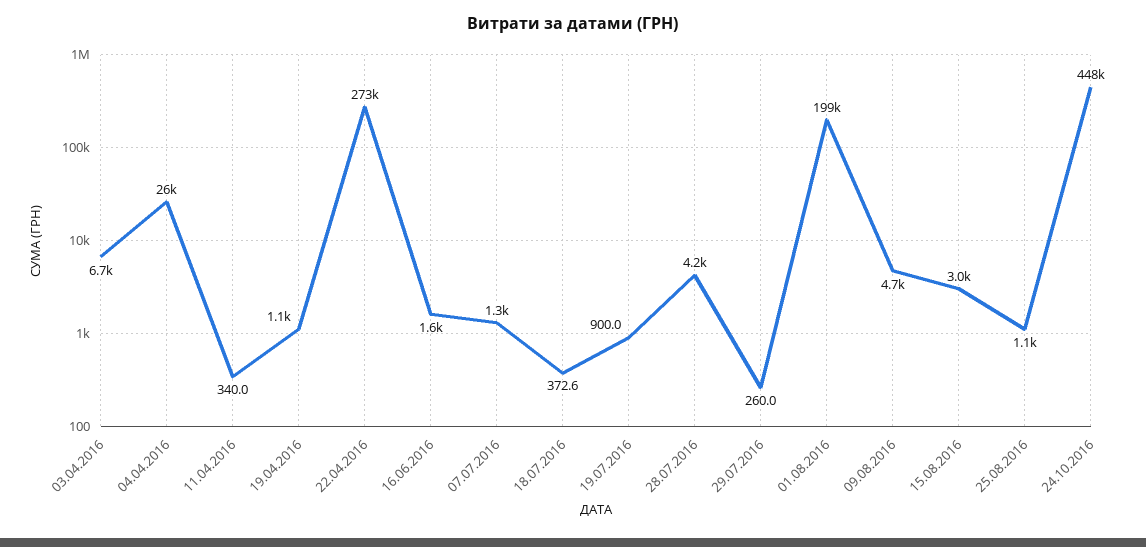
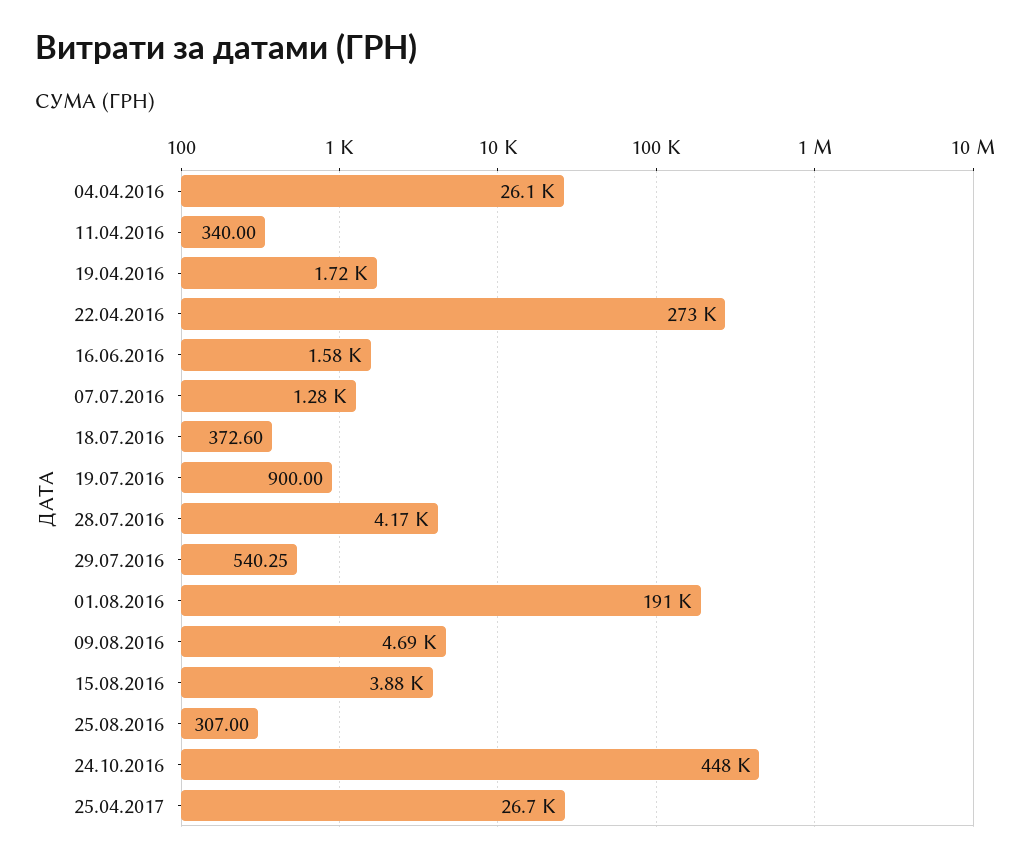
03.04.2016: 6700 -> none
19.04.2016: 1100 -> 1720
29.07.2016: 260 -> 540.25
01.08.2016: 199000 -> 191000
15.08.2016: 3000 -> 3880
25.08.2016: 1100 -> 307
25.04.2017: none -> 26700

